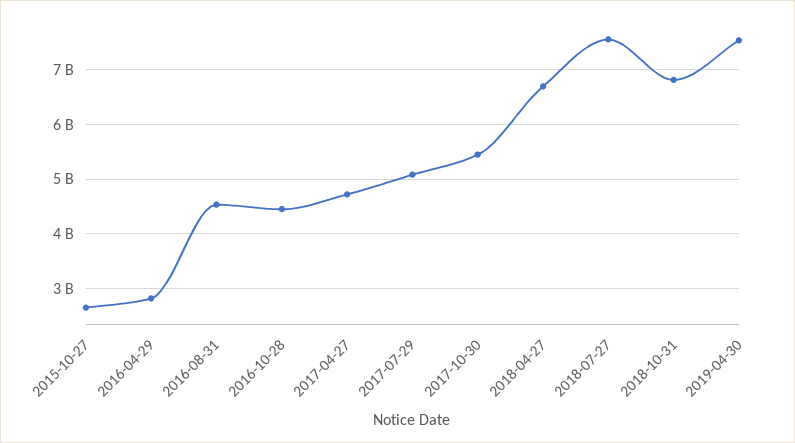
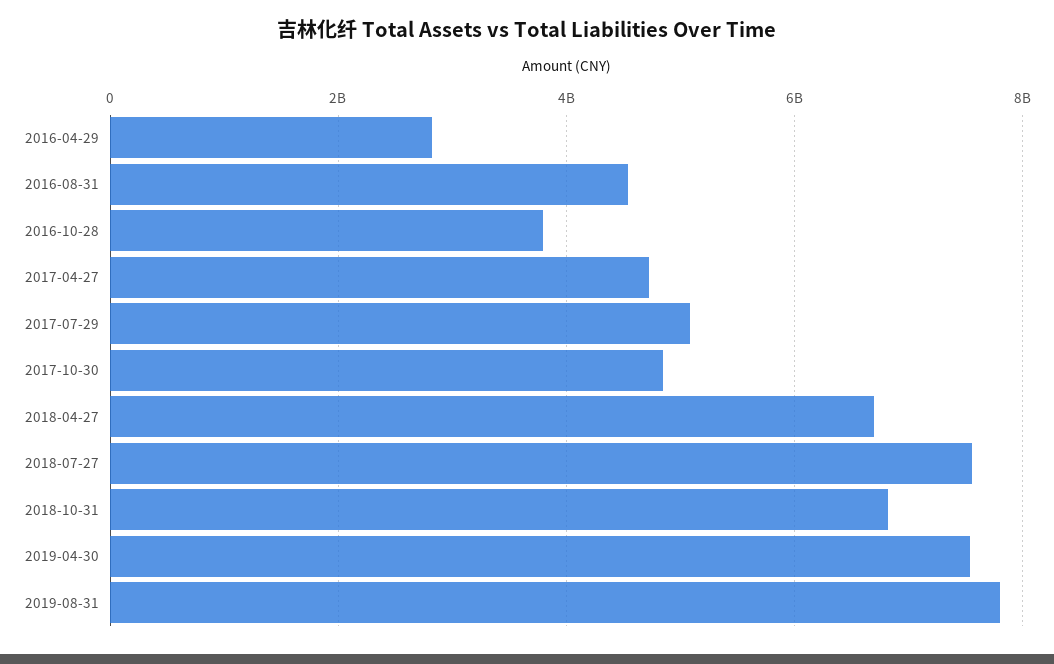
2015-10-27: 2600000000 -> none
2016-10-28: 4400000000 -> 3800000000
2017-10-30: 5400000000 -> 4800000000
2019-08-31: none -> 7800000000

